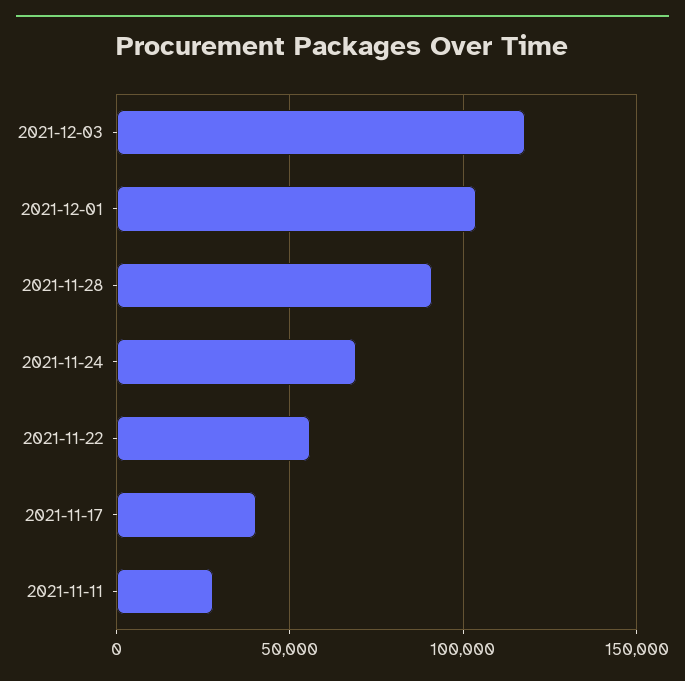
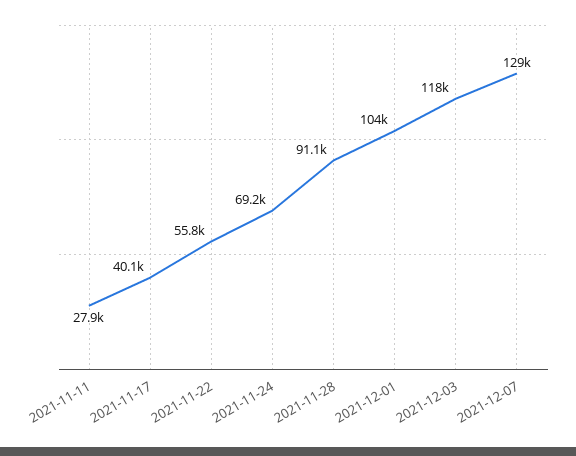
2021-12-07: none -> 129000

